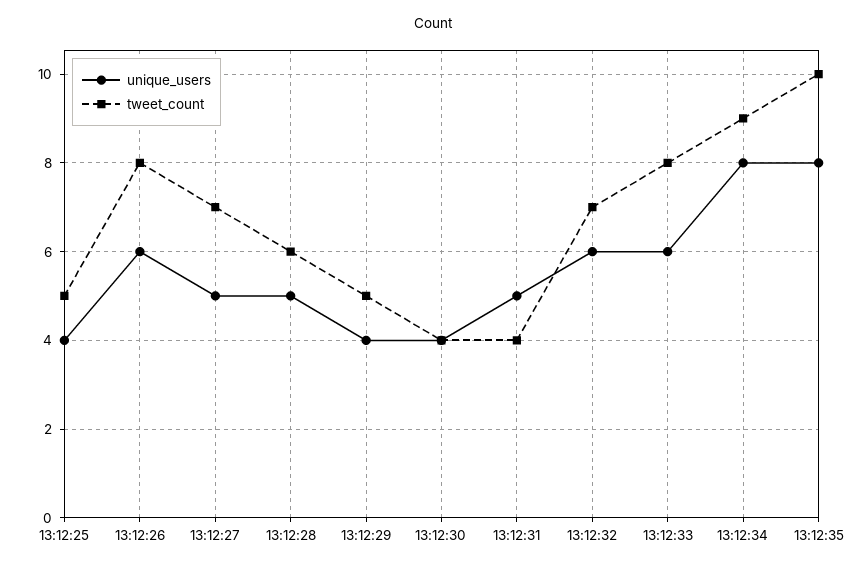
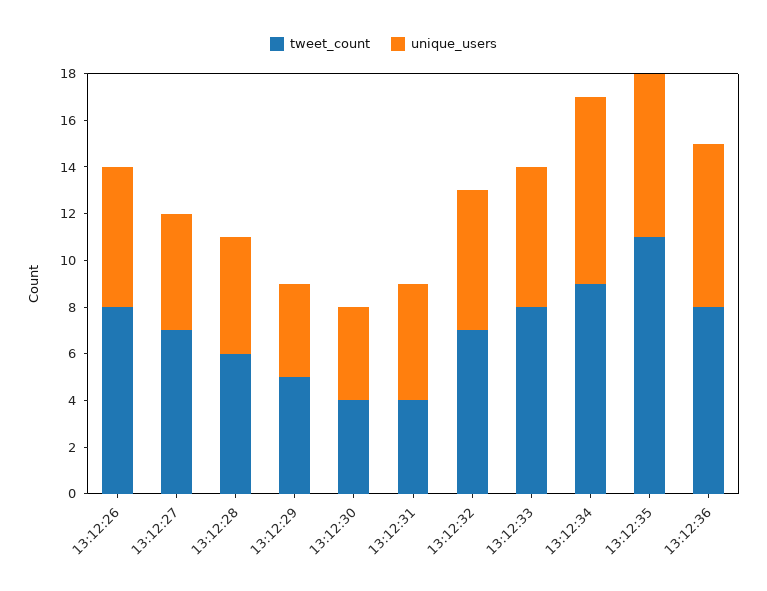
unique_users, 13:12:25: 4 -> none
tweet_count, 13:12:25: 5 -> none
unique_users, 13:12:35: 8 -> 7
tweet_count, 13:12:35: 10 -> 11
tweet_count, 13:12:36: none -> 8
unique_users, 13:12:36: none -> 7

